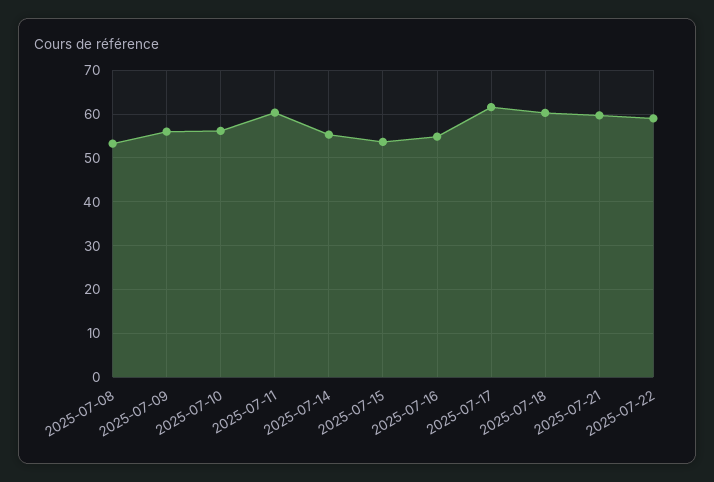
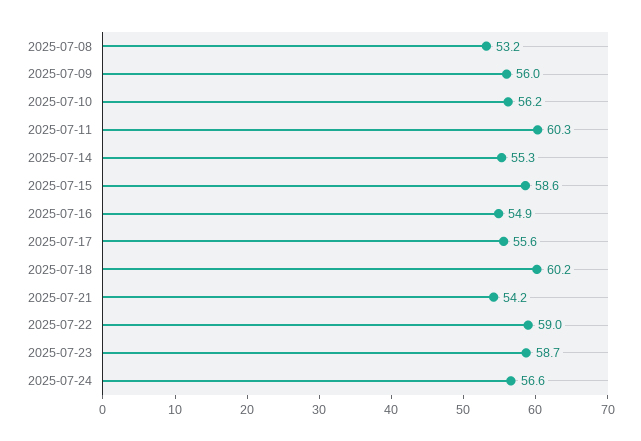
2025-07-15: 54 -> 58.6
2025-07-17: 62 -> 55.6
2025-07-21: 60 -> 54.2
2025-07-23: none -> 58.7
2025-07-24: none -> 56.6

